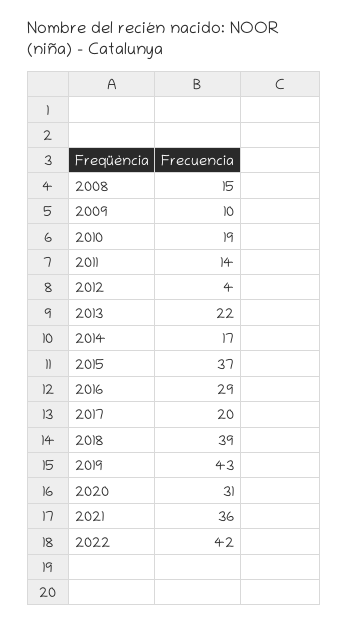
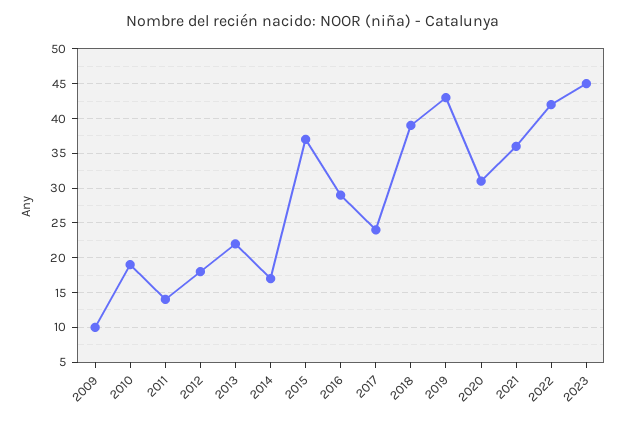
2008: 15 -> none
2012: 4 -> 18
2017: 20 -> 24
2023: none -> 45

